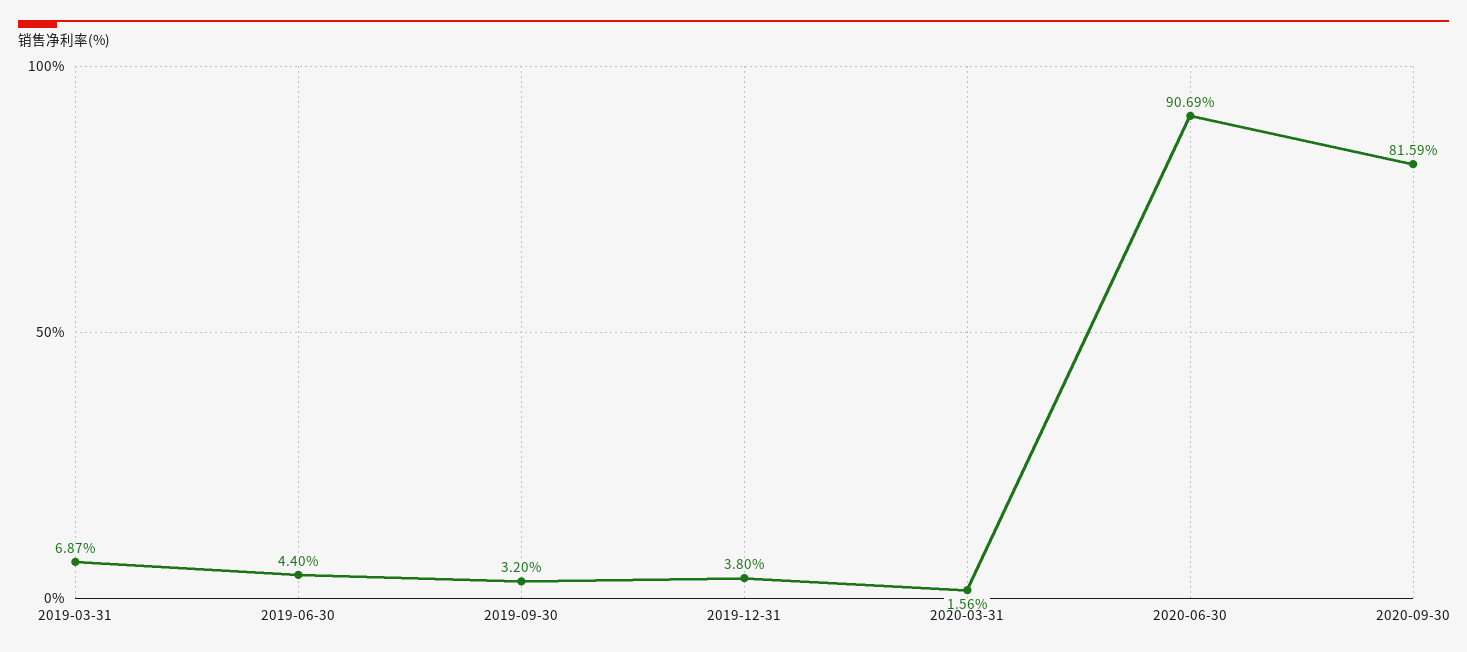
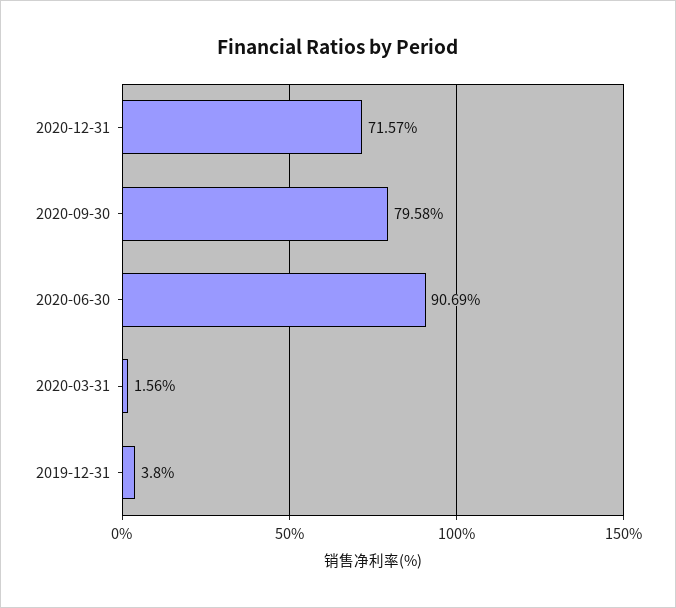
2019-03-31: 6.87 -> none
2019-06-30: 4.4 -> none
2019-09-30: 3.2 -> none
2020-09-30: 81.59 -> 79.58
2020-12-31: none -> 71.57

